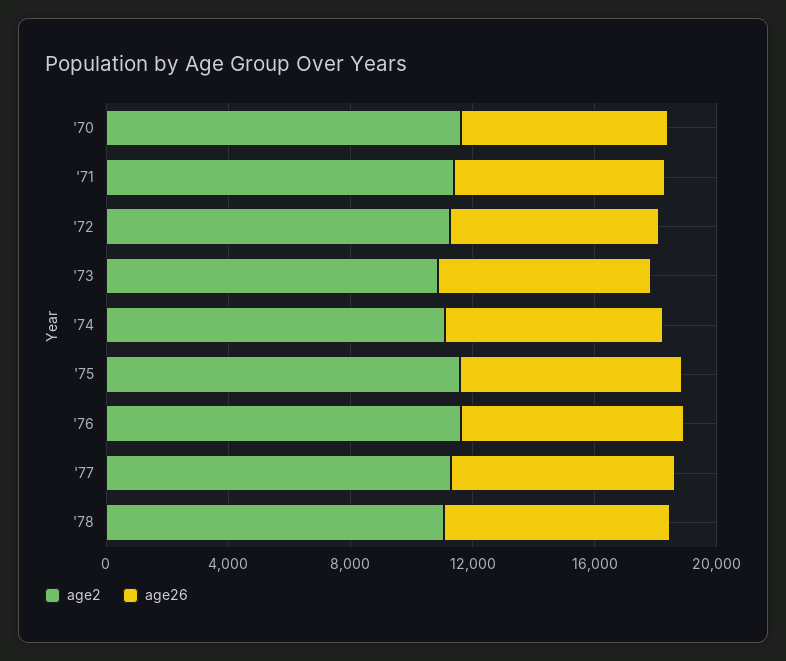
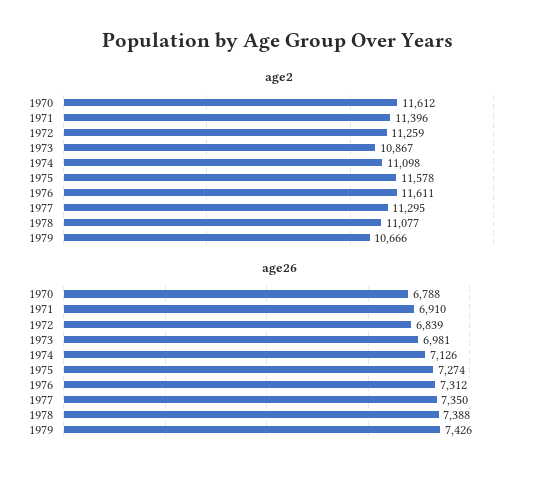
age2, 1979: none -> 10666
age26, 1979: none -> 7426

